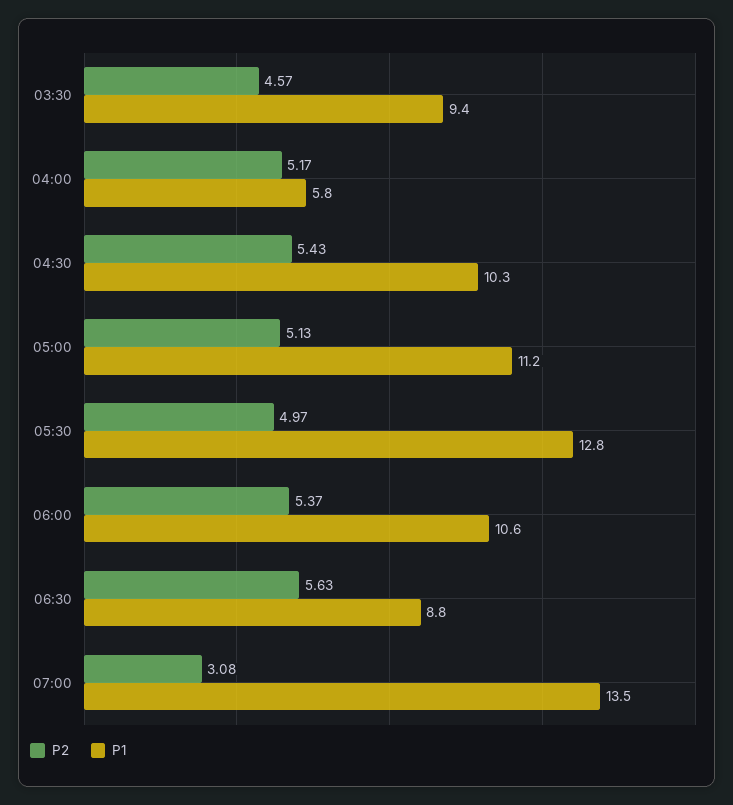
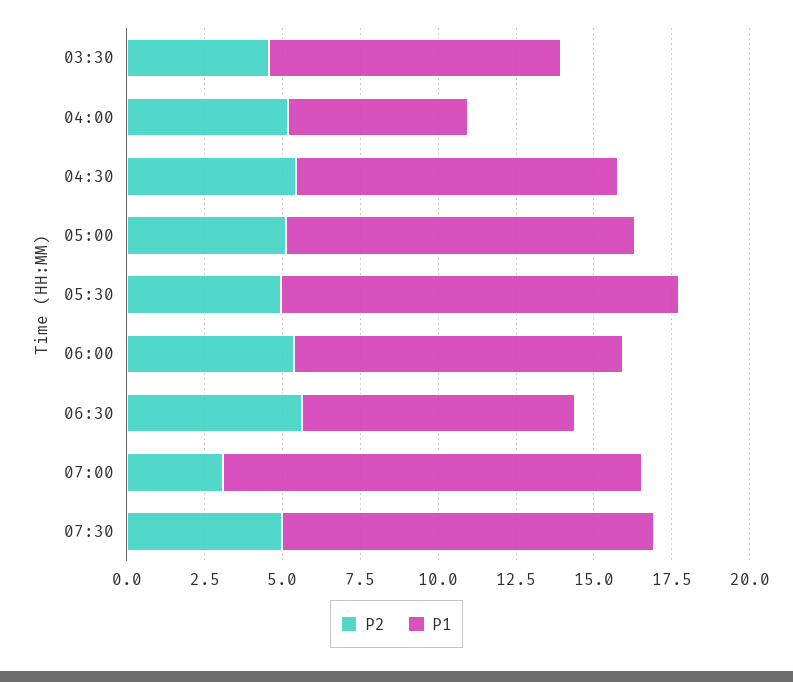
P2, 07:30: none -> 5
P1, 07:30: none -> 12

